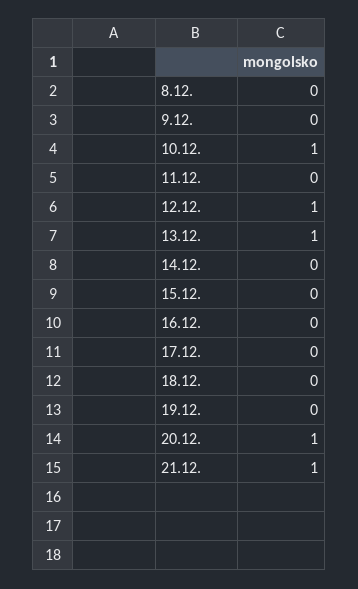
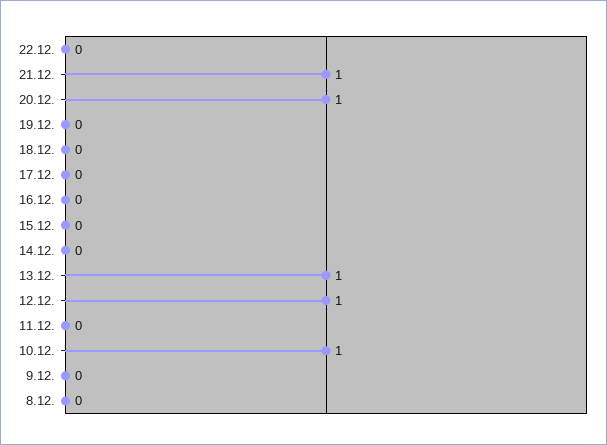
22.12.: none -> 0

